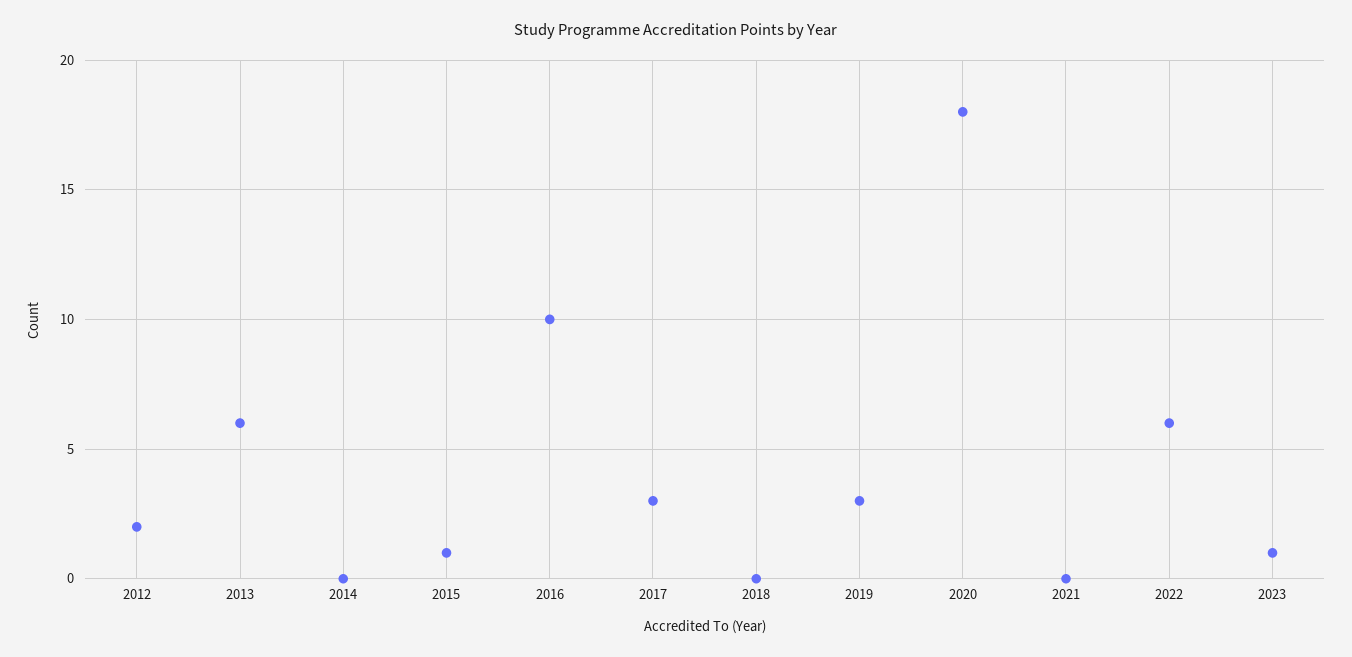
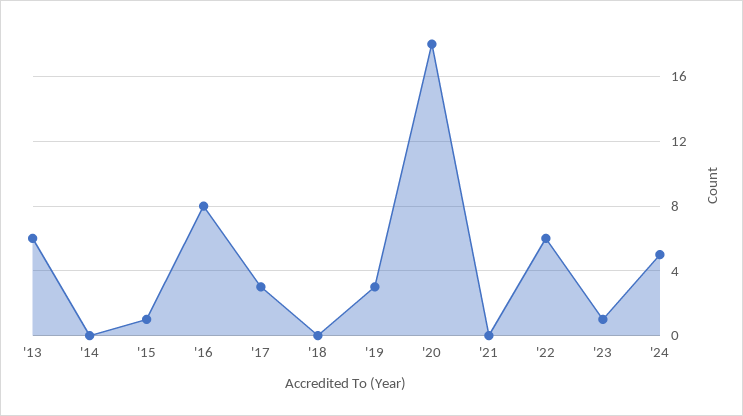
2012: 2 -> none
2016: 10 -> 8
'24: none -> 5

